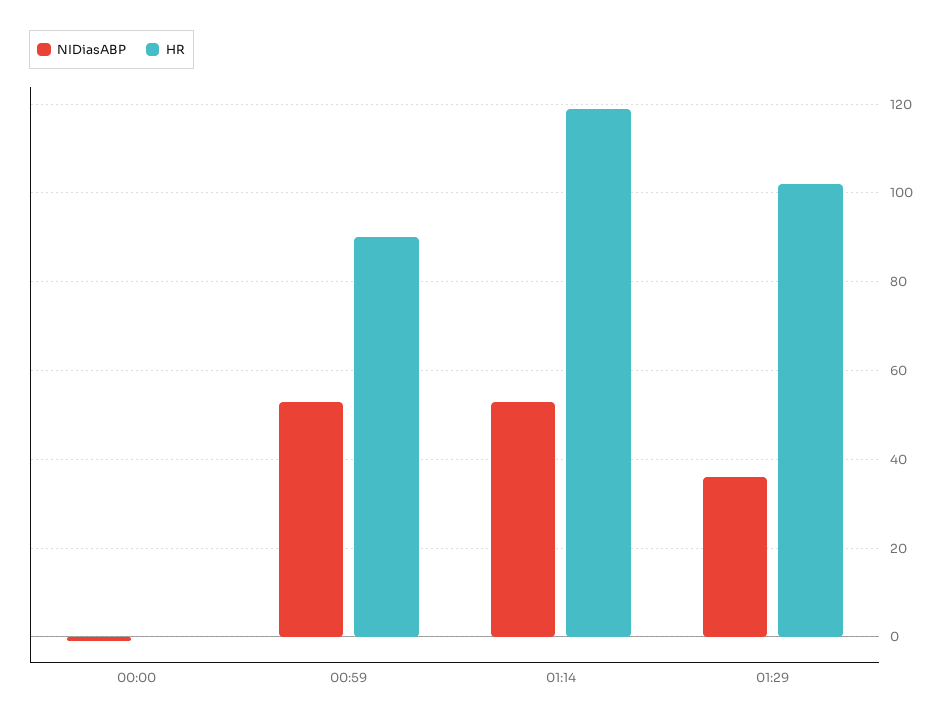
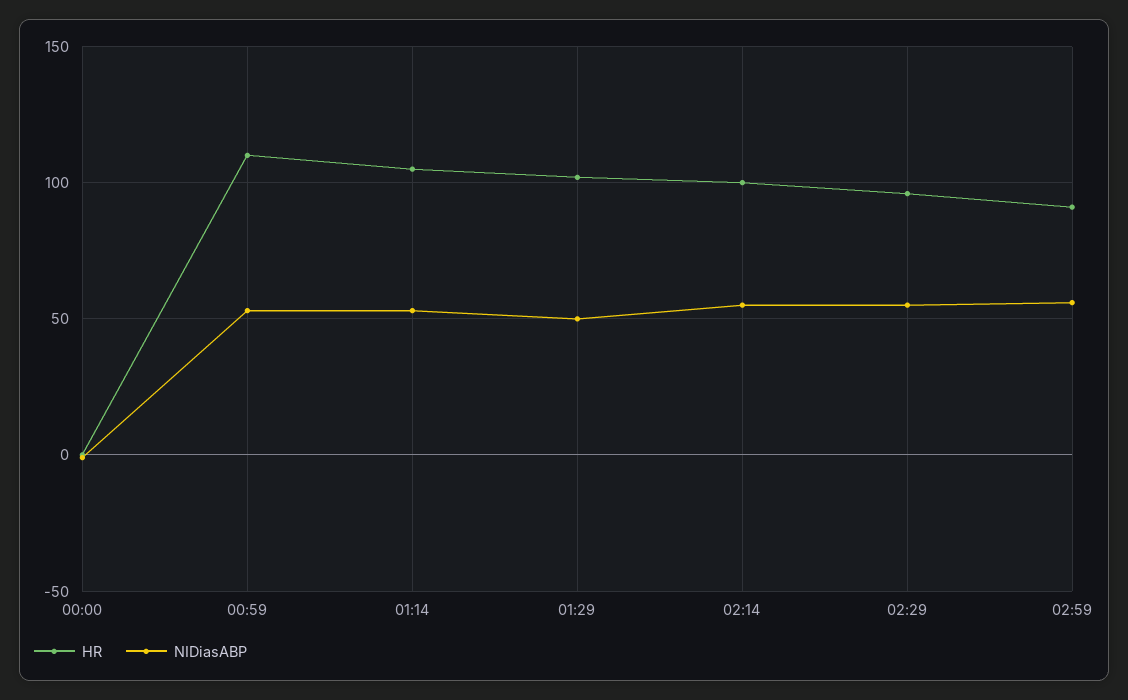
HR, 00:59: 90 -> 110
HR, 01:14: 120 -> 105
NIDiasABP, 01:29: 35 -> 50
HR, 02:14: none -> 100
NIDiasABP, 02:14: none -> 55
HR, 02:29: none -> 95
NIDiasABP, 02:29: none -> 55
HR, 02:59: none -> 90
NIDiasABP, 02:59: none -> 55

